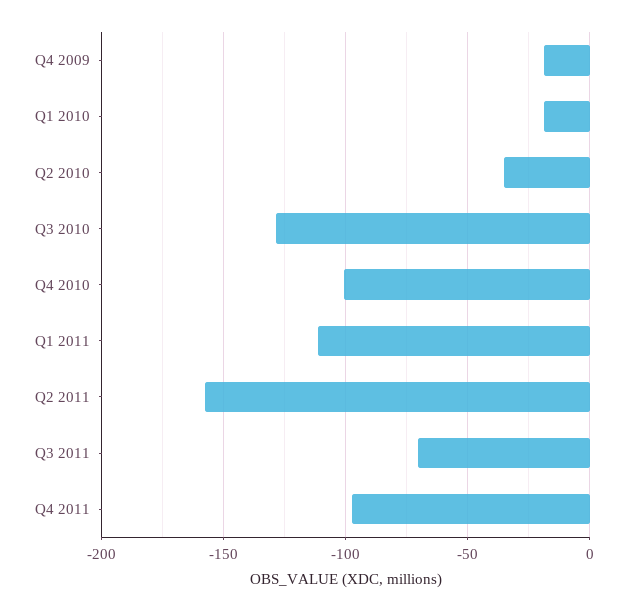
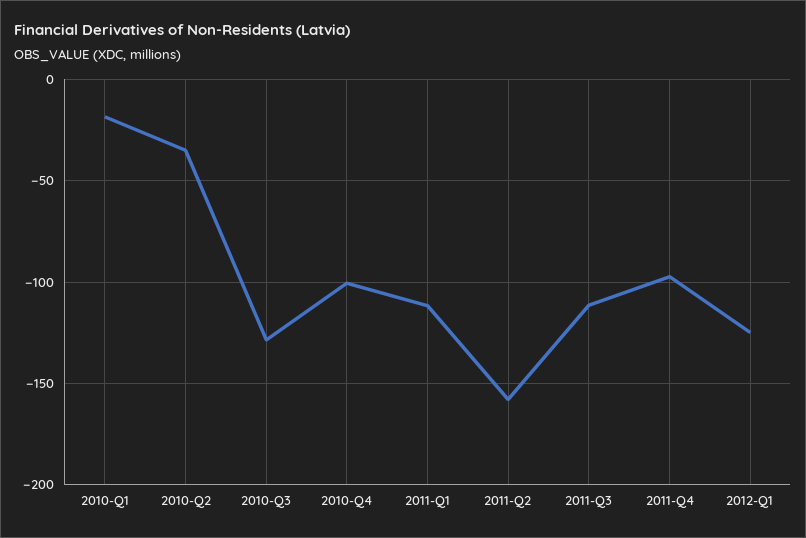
Q4 2009: -20 -> none
Q3 2011: -70 -> -110
2012-Q1: none -> -125

